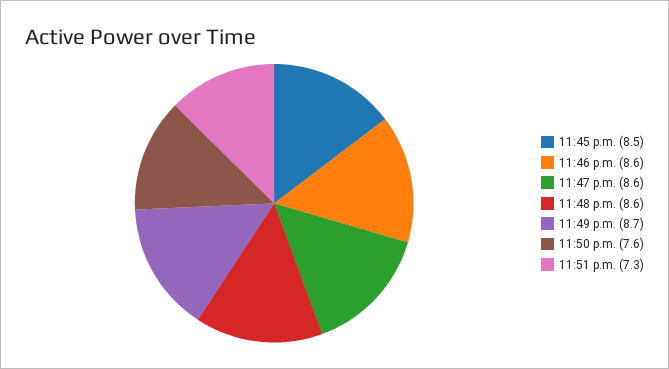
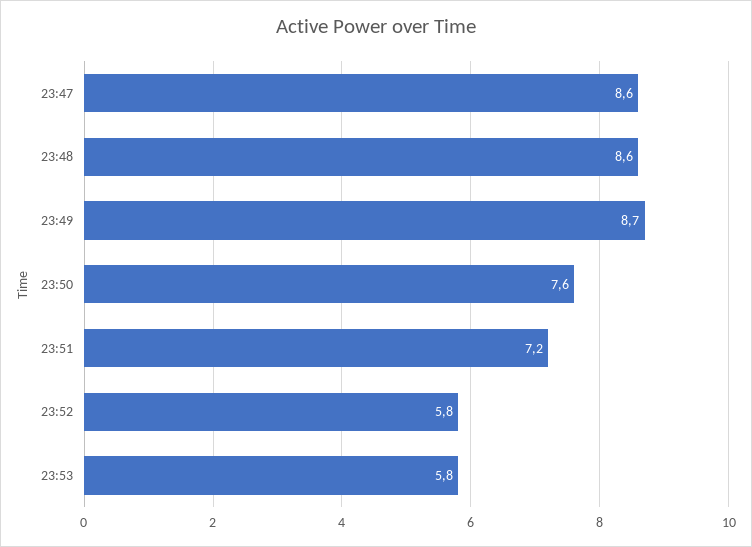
11:45 p.m.: 8.5 -> none
11:46 p.m.: 8.6 -> none
11:51 p.m.: 7.3 -> 7.2
23:52: none -> 5.8
23:53: none -> 5.8

